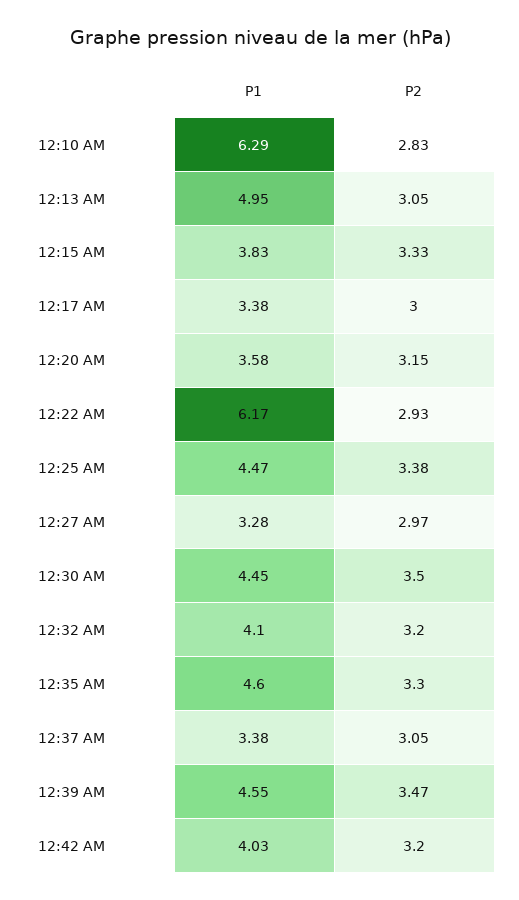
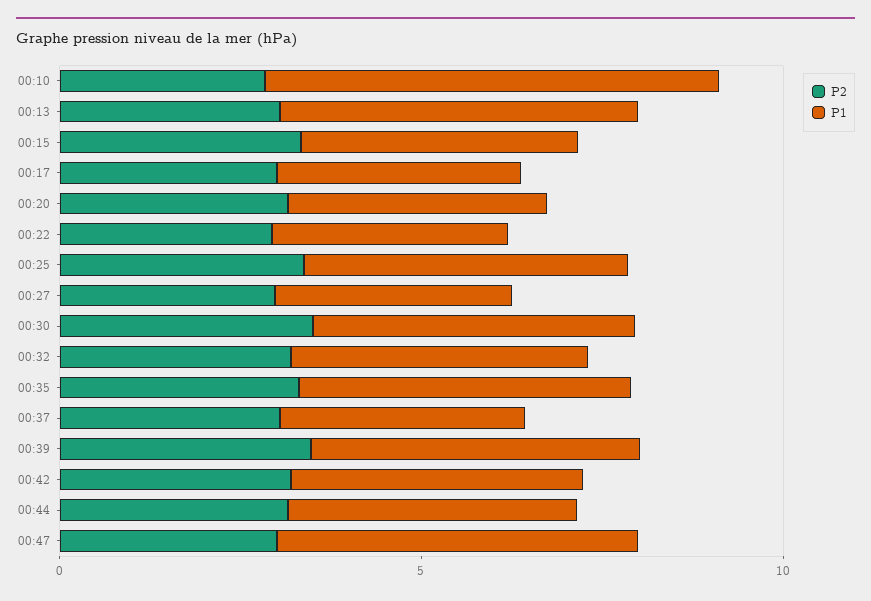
P1, 12:22 AM: 6.17 -> 3
P2, 00:44: none -> 3
P1, 00:44: none -> 4
P2, 00:47: none -> 3
P1, 00:47: none -> 5

